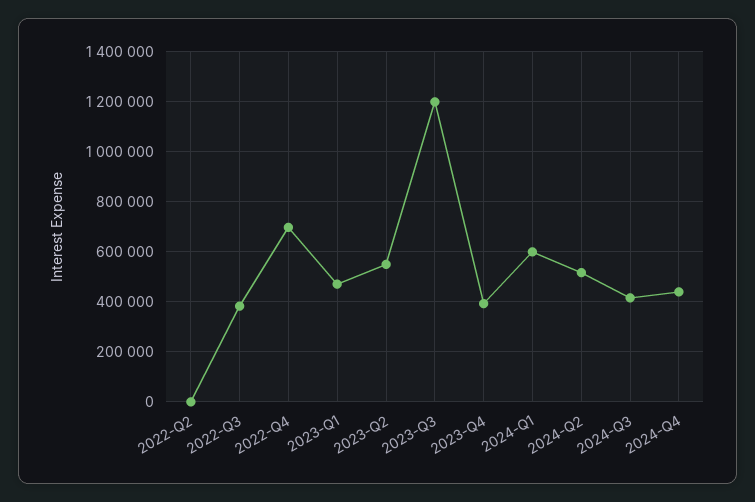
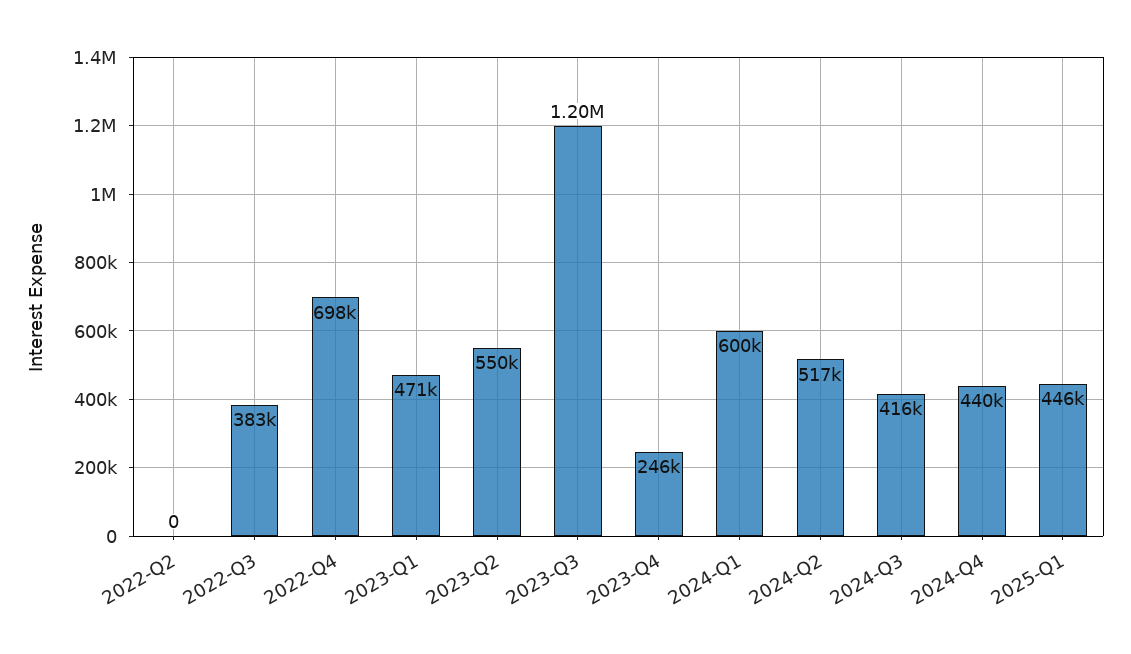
2023-Q4: 400000 -> 246000
2025-Q1: none -> 446000

